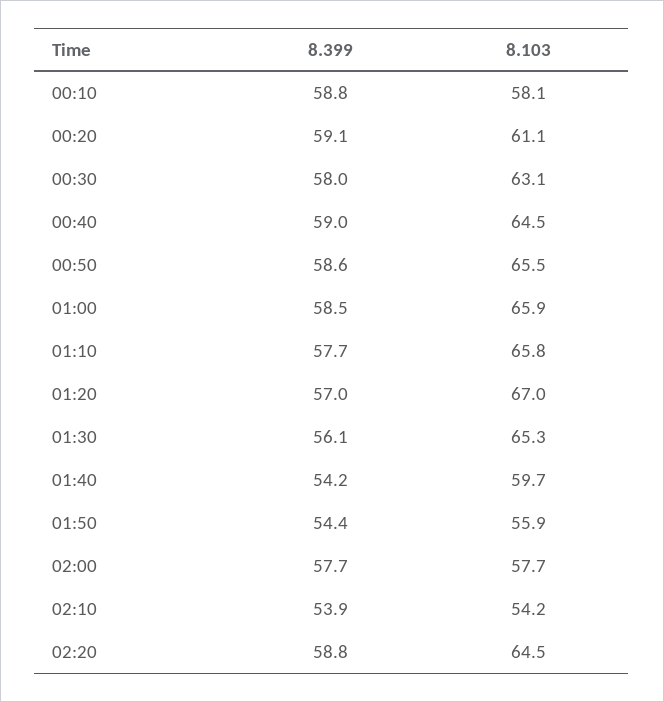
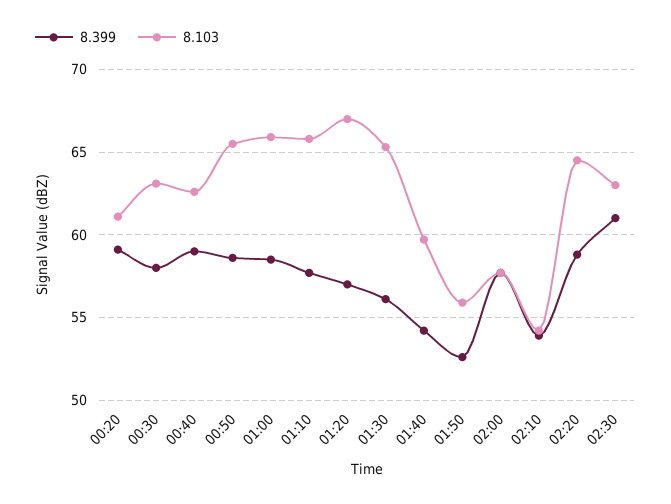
8.399, 00:10: 58.8 -> none
8.103, 00:10: 58.1 -> none
8.103, 00:40: 64.5 -> 62.5
8.399, 01:50: 54.4 -> 52.5
8.399, 02:30: none -> 61
8.103, 02:30: none -> 63

